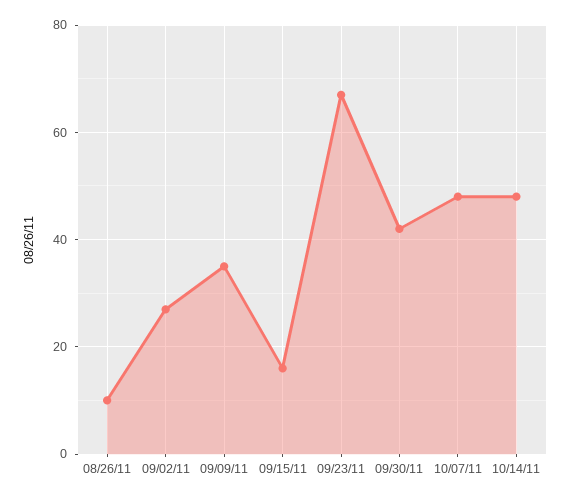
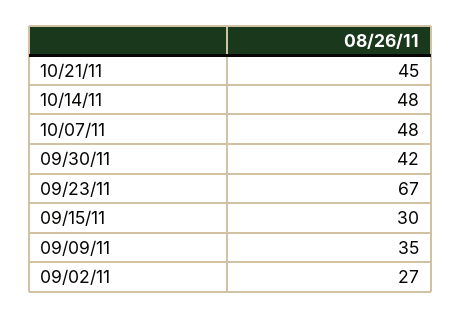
08/26/11: 10 -> none
09/15/11: 15 -> 30
10/21/11: none -> 45

